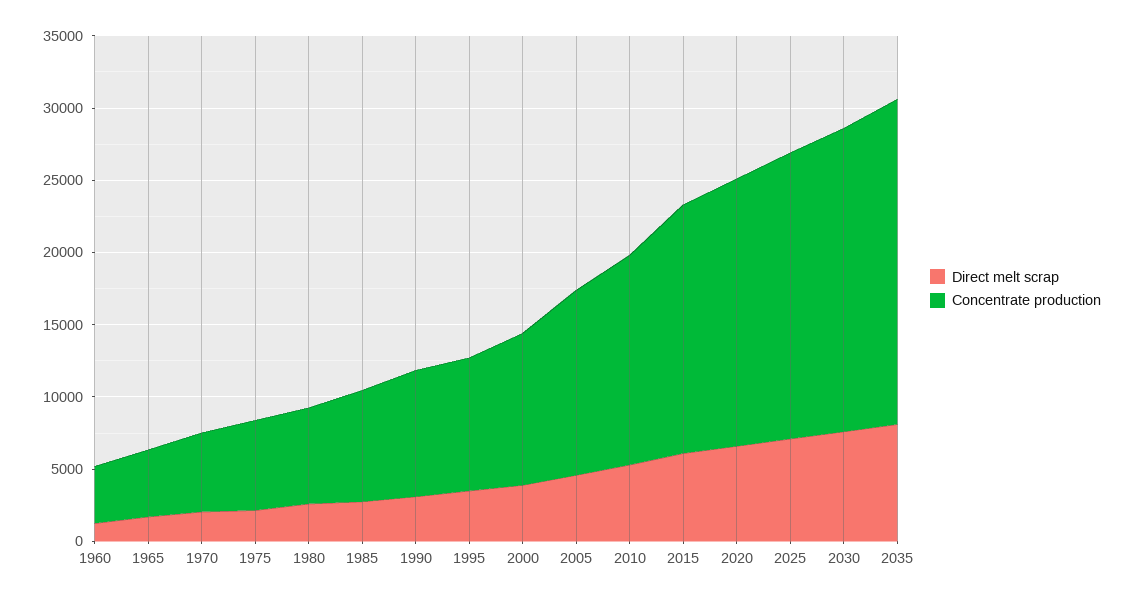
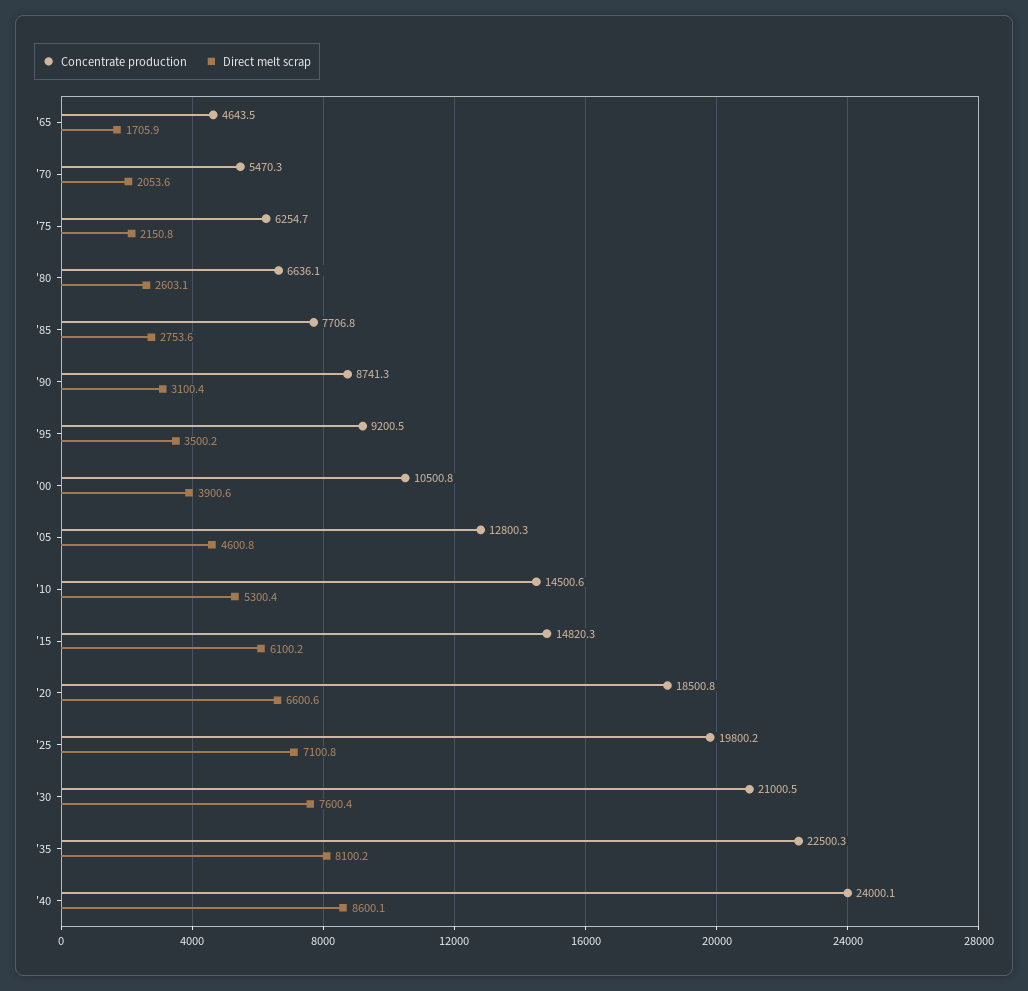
Direct melt scrap, 1960: 1000 -> none
Concentrate production, 1960: 4000 -> none
Concentrate production, 2015: 17000 -> 14820.3
Concentrate production, '40: none -> 24000.1
Direct melt scrap, '40: none -> 8600.1

